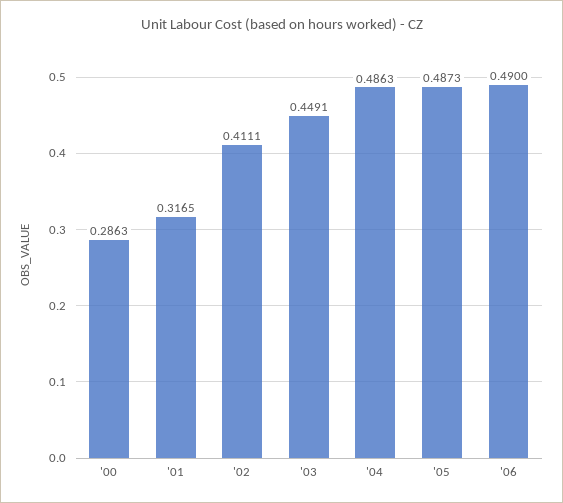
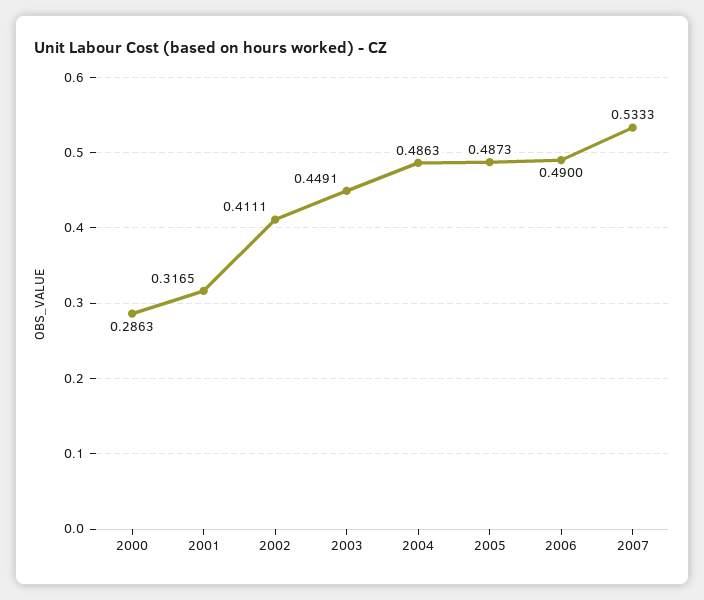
2007: none -> 0.5333

